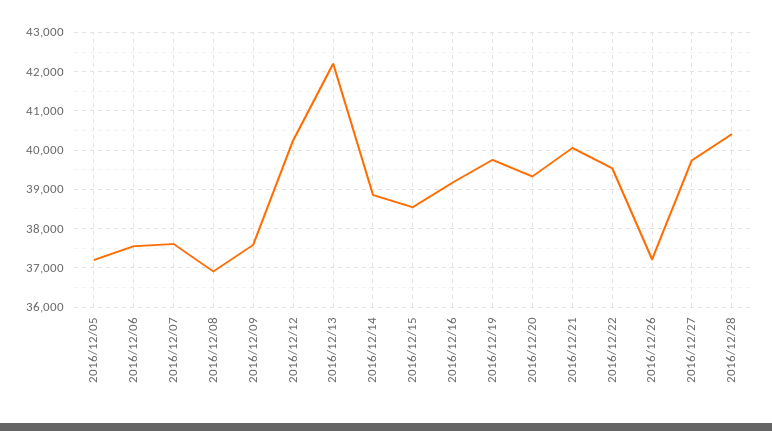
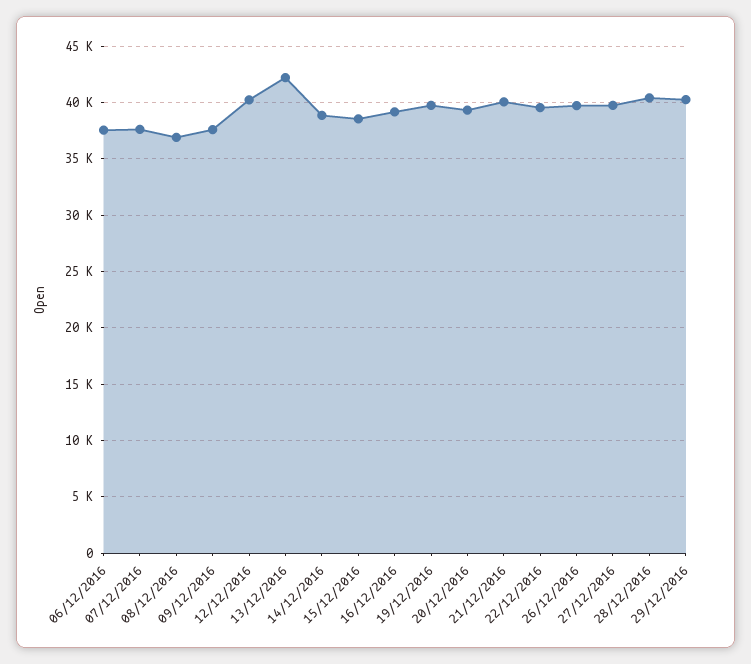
2016/12/05: 37200 -> none
2016/12/26: 37200 -> 40000
29/12/2016: none -> 40000

